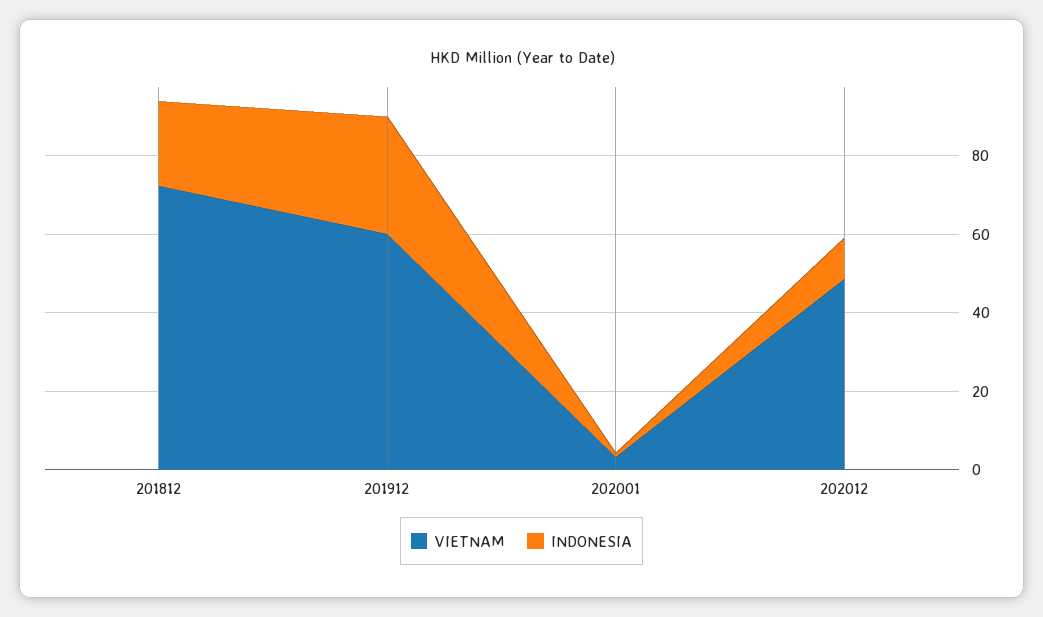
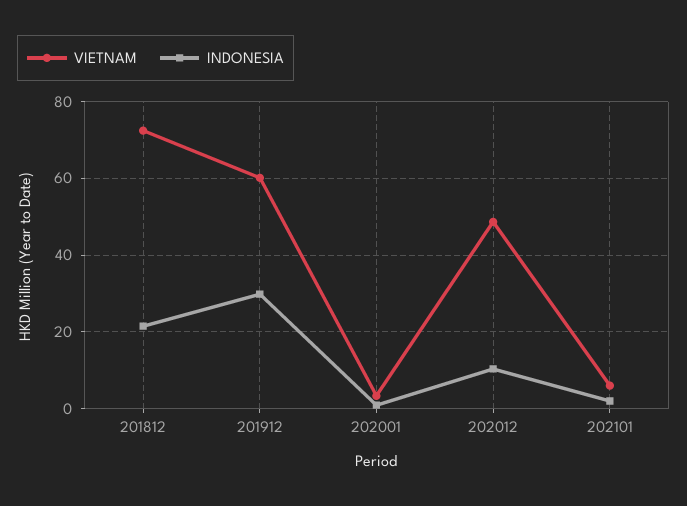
VIETNAM, 202101: none -> 6
INDONESIA, 202101: none -> 2

